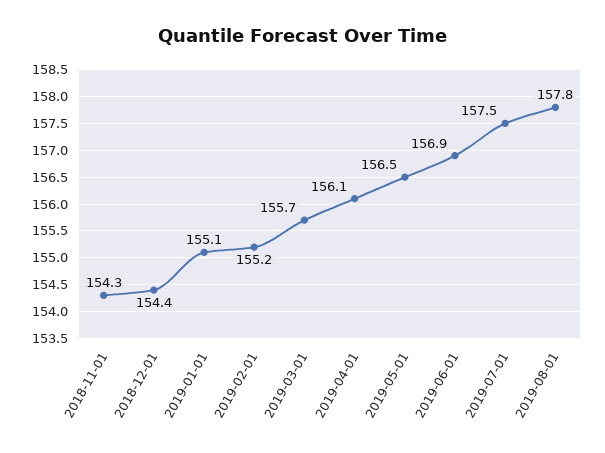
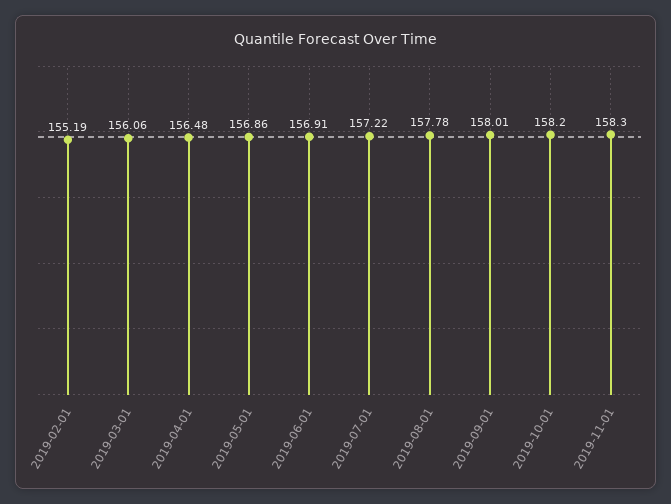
2018-11-01: 154.3 -> none
2018-12-01: 154.4 -> none
2019-01-01: 155.1 -> none
2019-03-01: 155.7 -> 156.06
2019-04-01: 156.1 -> 156.48
2019-05-01: 156.5 -> 156.86
2019-07-01: 157.5 -> 157.22
2019-09-01: none -> 158.01
2019-10-01: none -> 158.2
2019-11-01: none -> 158.3

